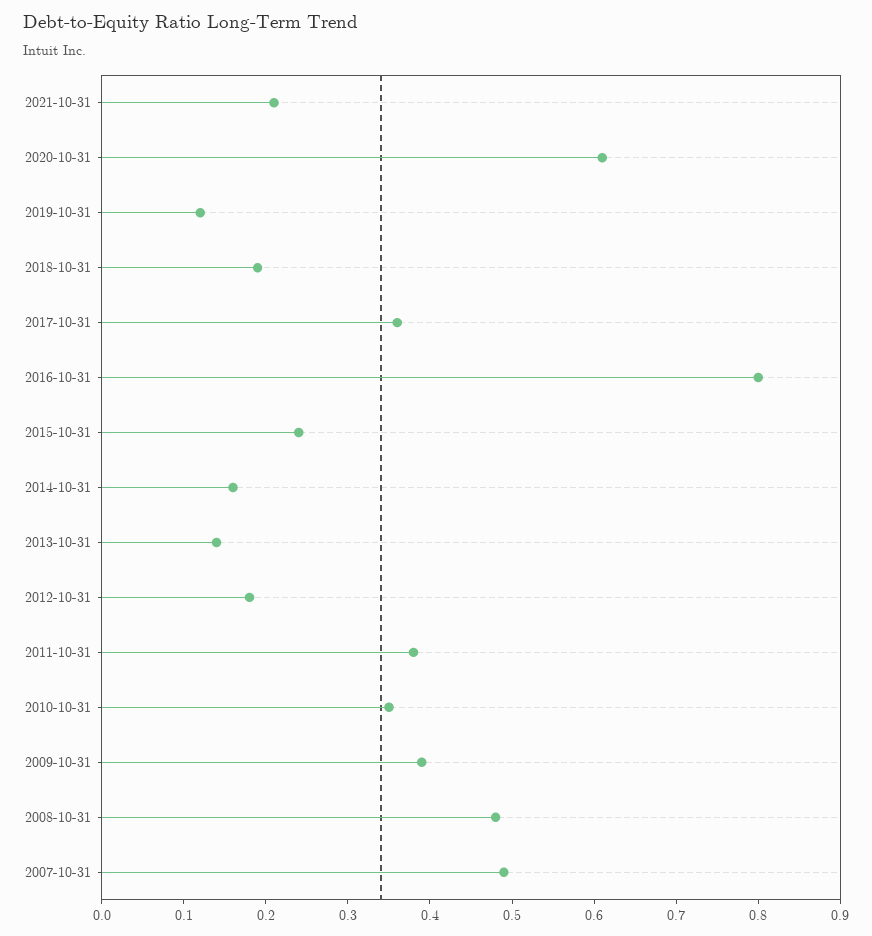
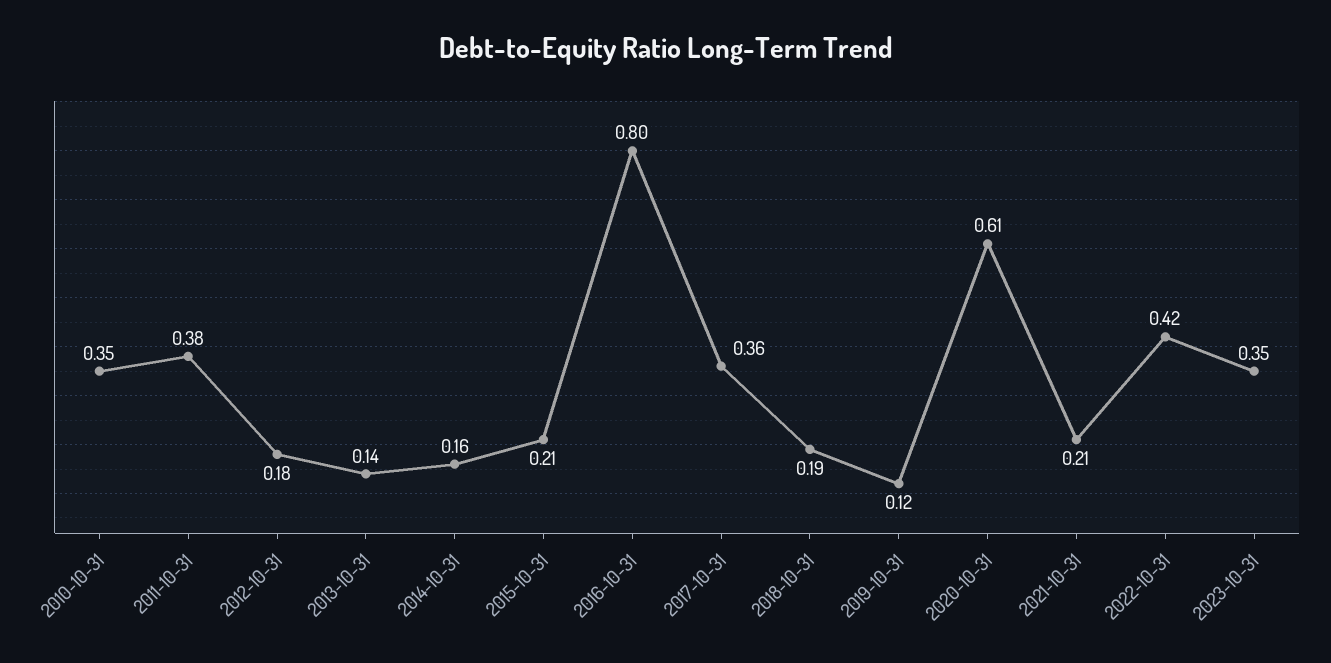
2015-10-31: 0.24 -> 0.21
2009-10-31: 0.39 -> none
2008-10-31: 0.48 -> none
2007-10-31: 0.49 -> none
2022-10-31: none -> 0.42
2023-10-31: none -> 0.35

